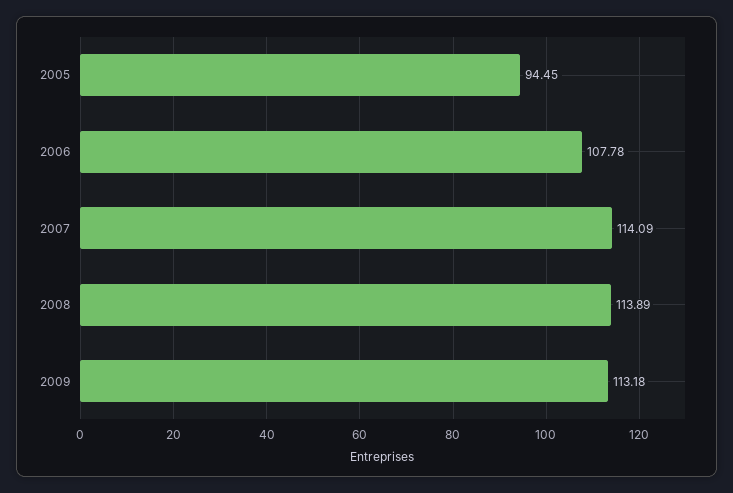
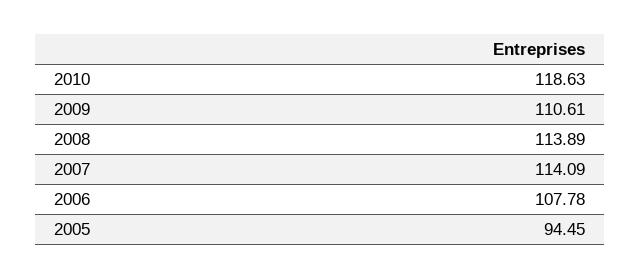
2009: 113.18 -> 110.61
2010: none -> 118.63

